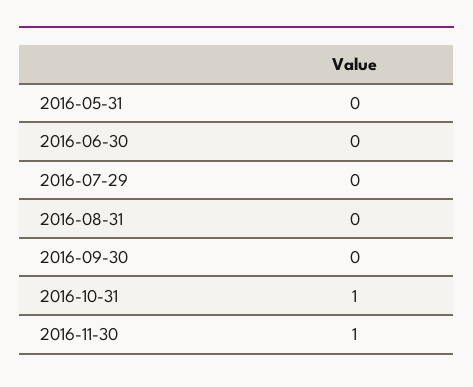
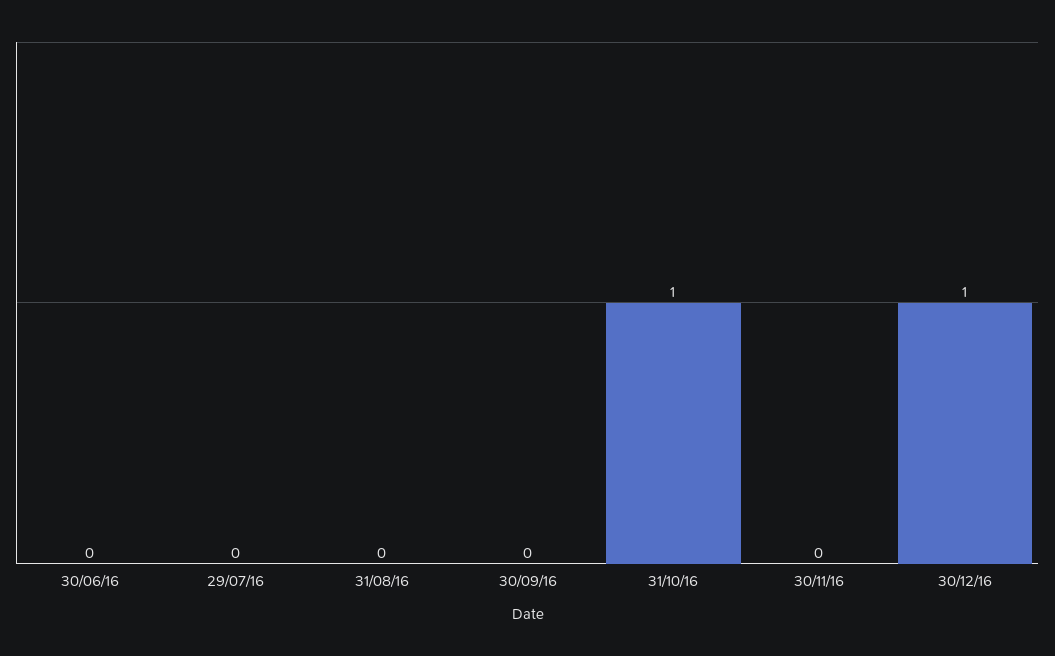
2016-05-31: 0 -> none
2016-11-30: 1 -> 0
30/12/16: none -> 1

